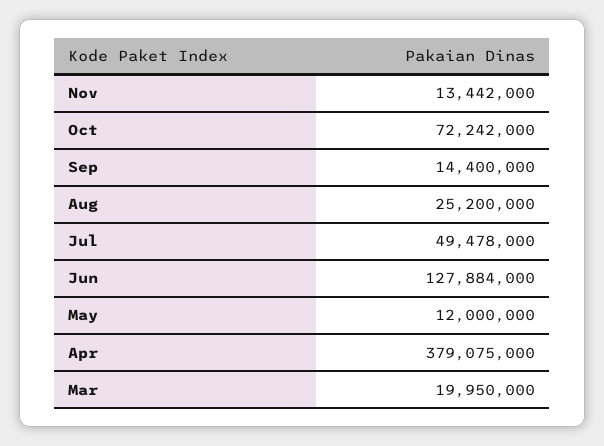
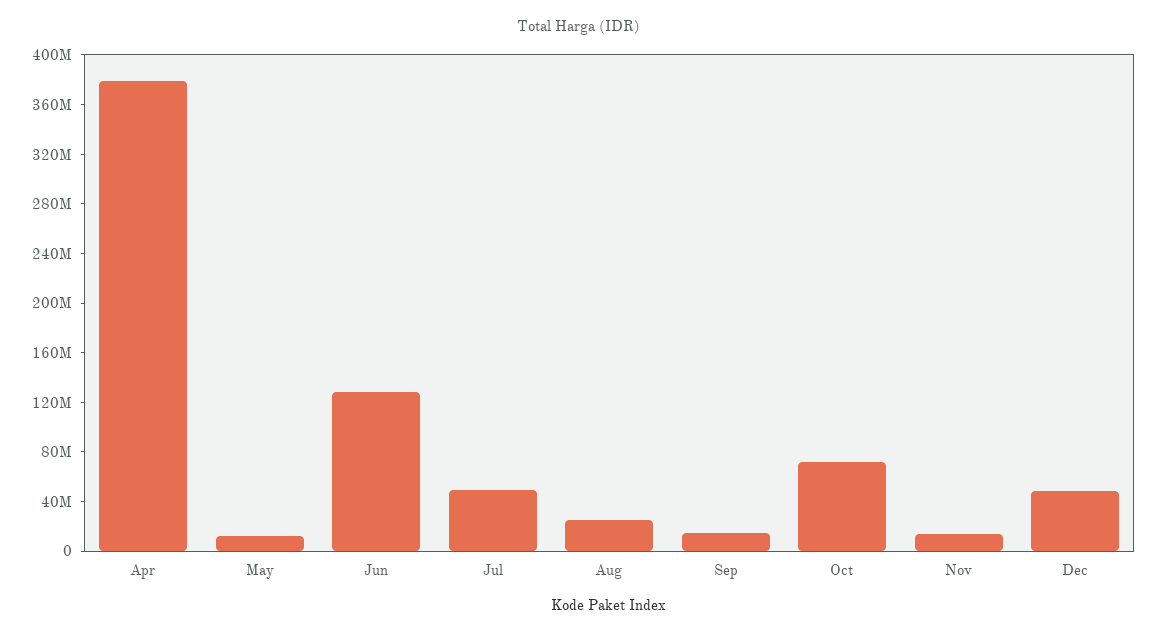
Mar: 19950000 -> none
Dec: none -> 50000000

